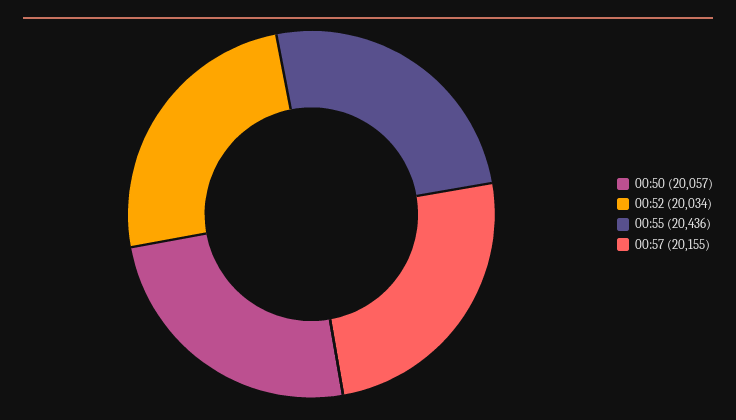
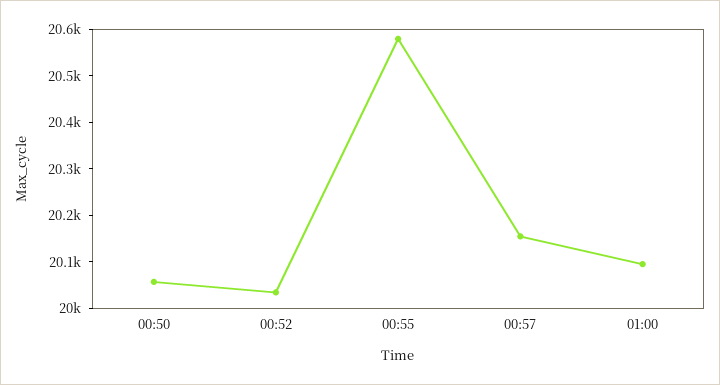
00:55: 20436 -> 20580
01:00: none -> 20100

